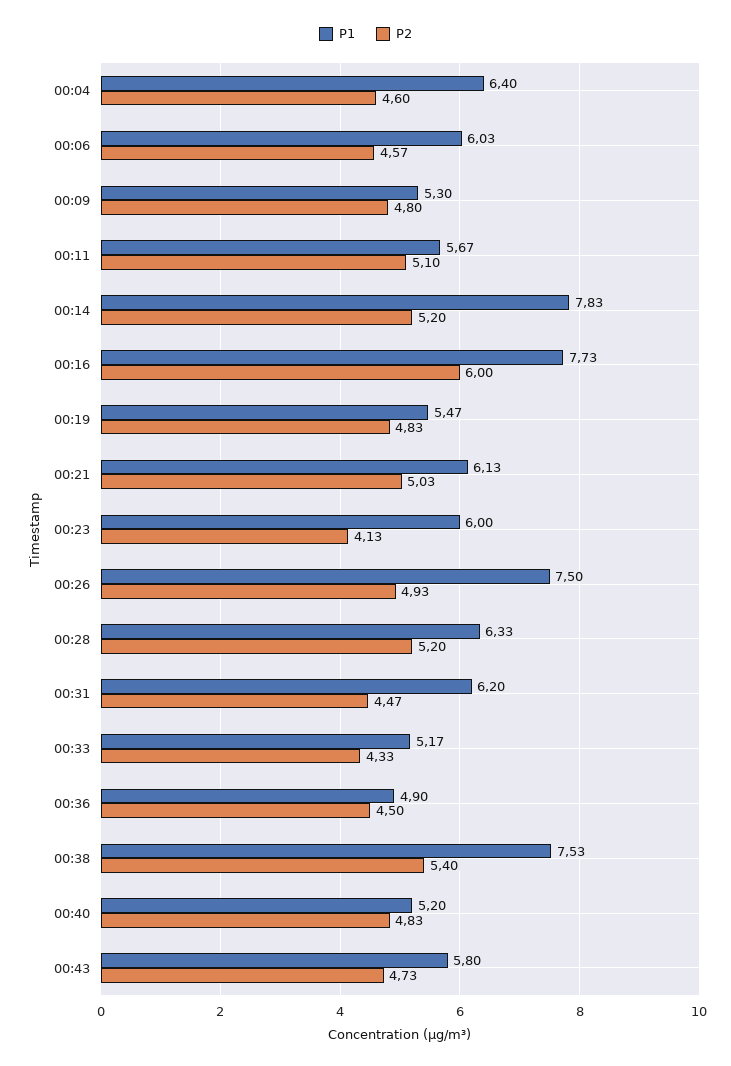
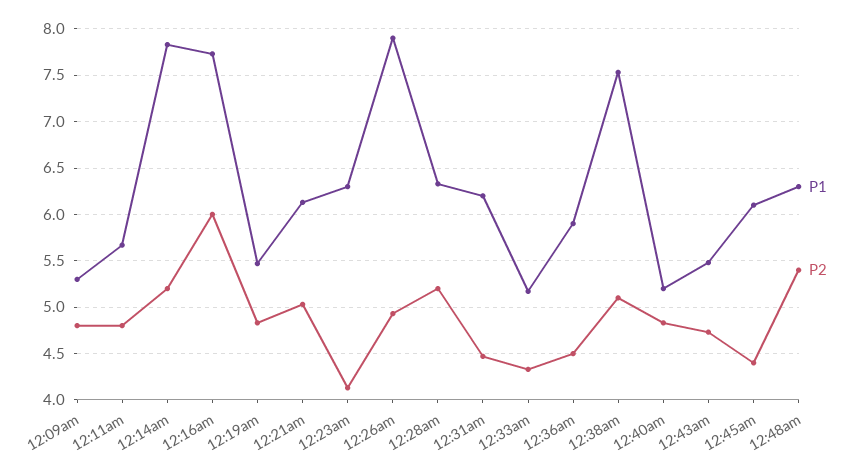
P1, 00:04: 6.4 -> none
P2, 00:04: 4.6 -> none
P1, 00:06: 6.03 -> none
P2, 00:06: 4.57 -> none
P2, 00:11: 5.1 -> 4.8
P1, 00:23: 6 -> 6.3
P1, 00:26: 7.5 -> 7.9
P1, 00:36: 4.9 -> 5.9
P2, 00:38: 5.4 -> 5.1
P1, 00:43: 5.8 -> 5.5
P1, 12:45am: none -> 6.1
P2, 12:45am: none -> 4.4
P1, 12:48am: none -> 6.3
P2, 12:48am: none -> 5.4

